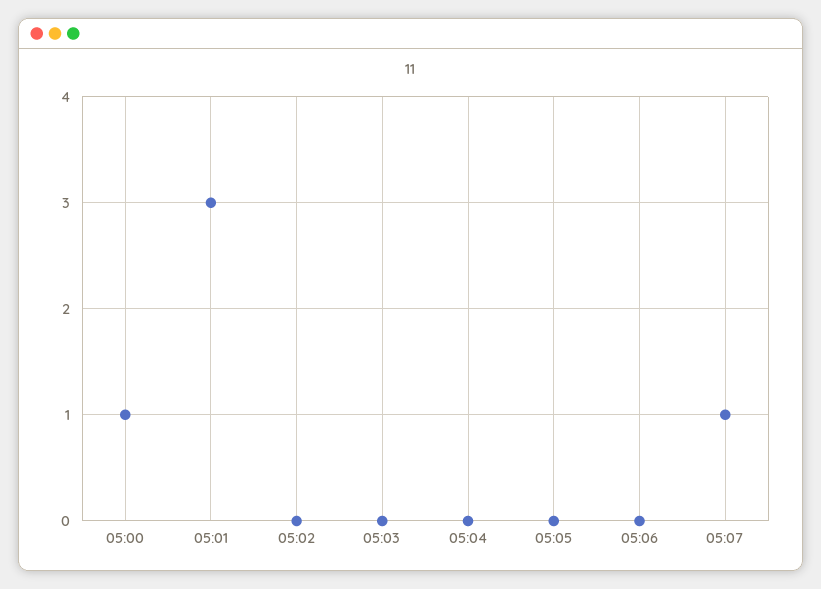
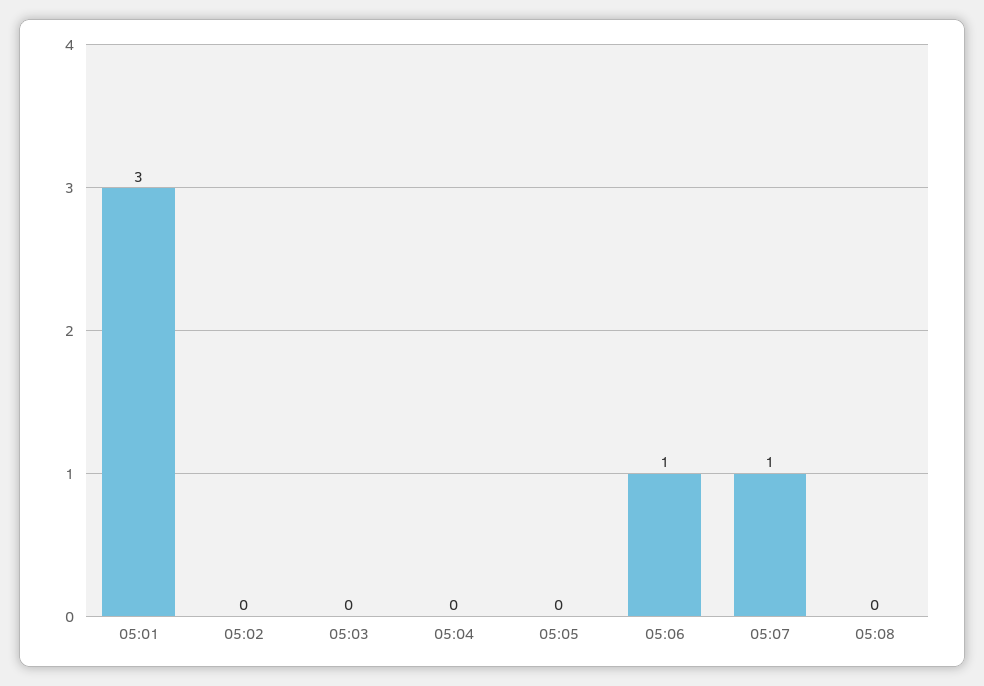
05:00: 1 -> none
05:06: 0 -> 1
05:08: none -> 0

